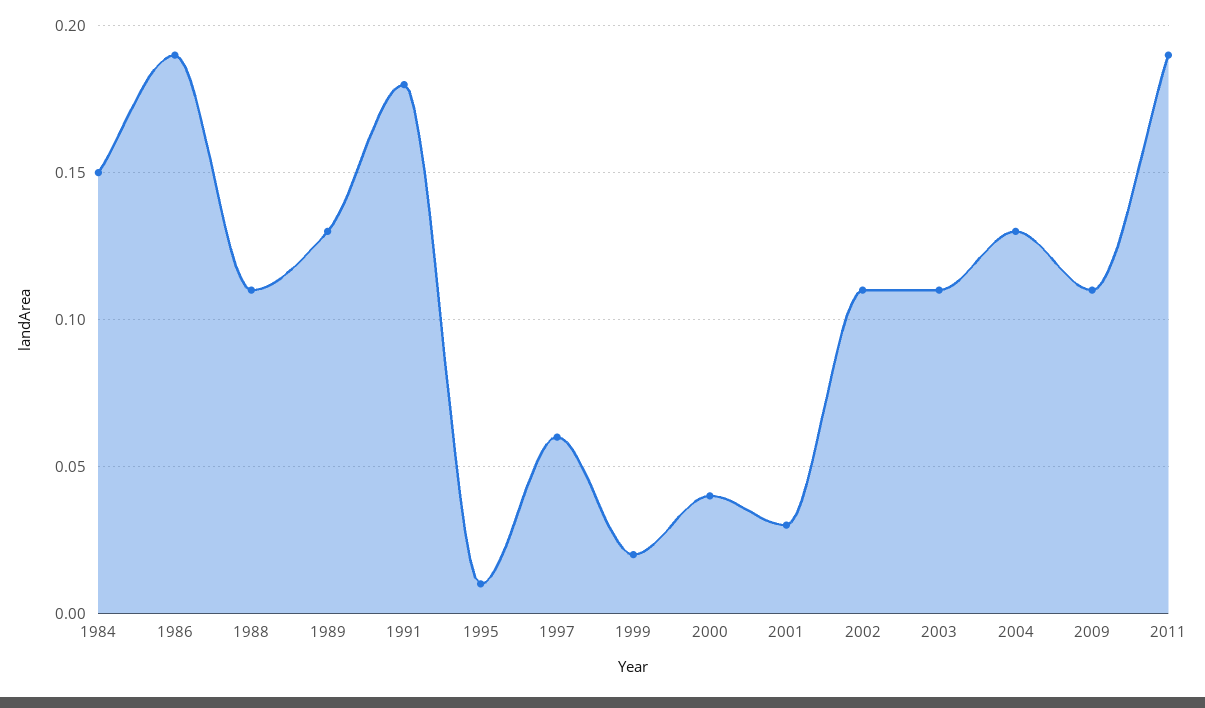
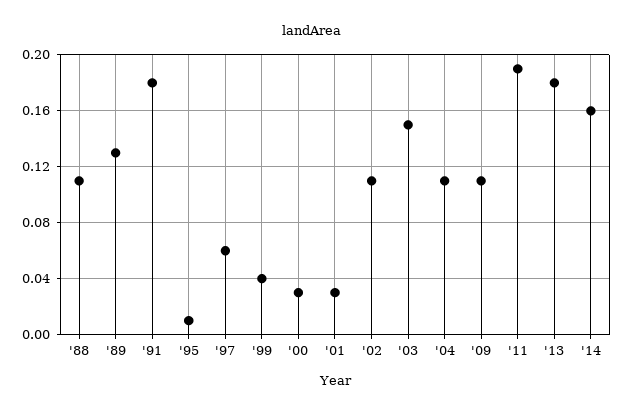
1984: 0.15 -> none
1986: 0.19 -> none
1999: 0.02 -> 0.04
2000: 0.04 -> 0.03
2003: 0.11 -> 0.15
2004: 0.13 -> 0.11
'13: none -> 0.18
'14: none -> 0.16

